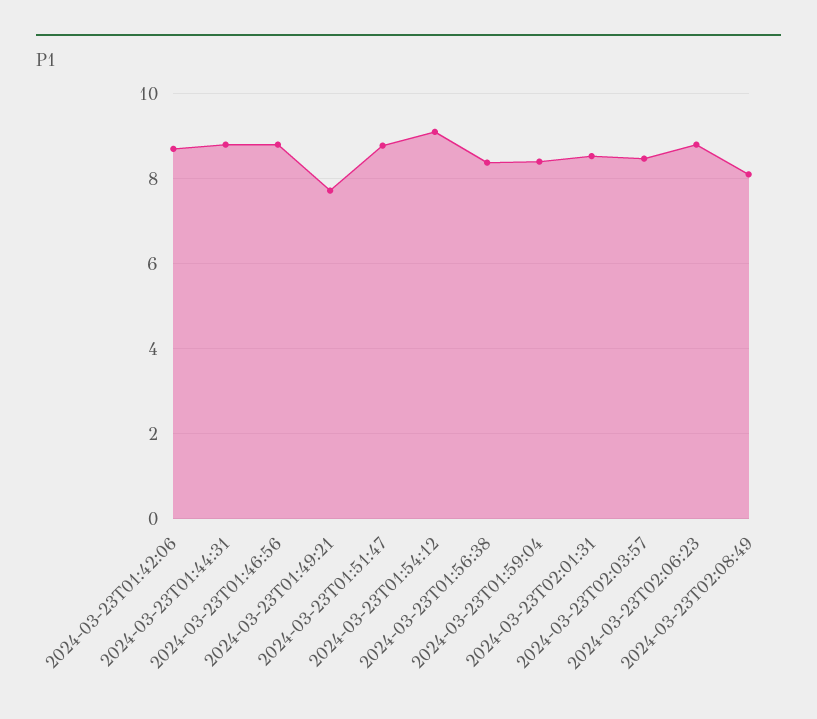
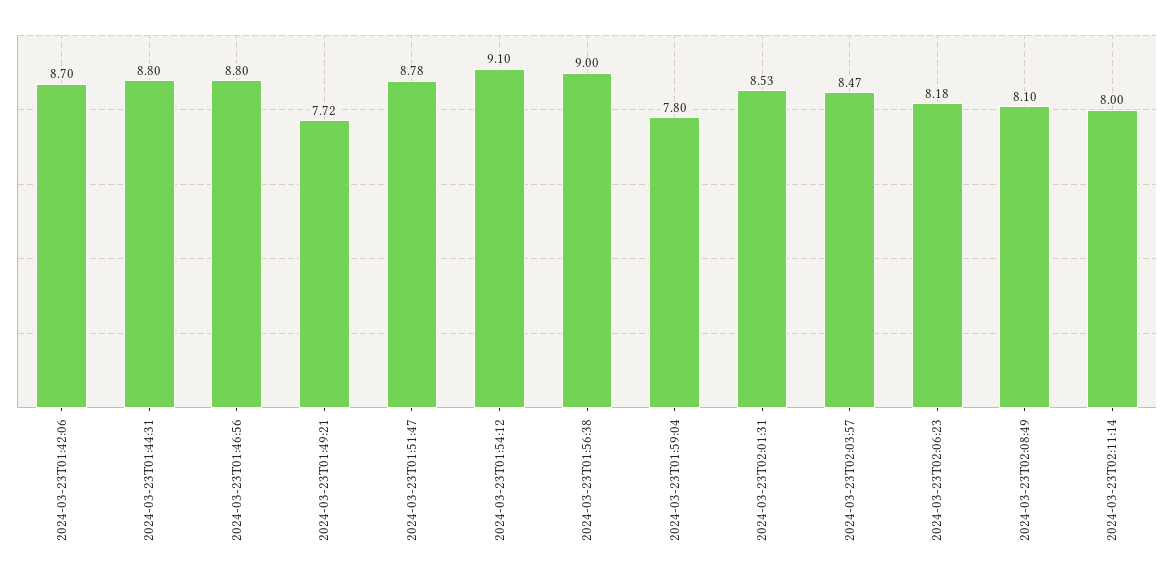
2024-03-23T01:56:38: 8.4 -> 9
2024-03-23T01:59:04: 8.4 -> 7.8
2024-03-23T02:06:23: 8.8 -> 8.18
2024-03-23T02:11:14: none -> 8

